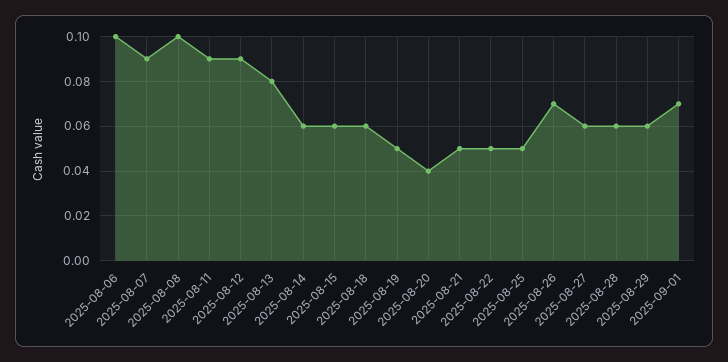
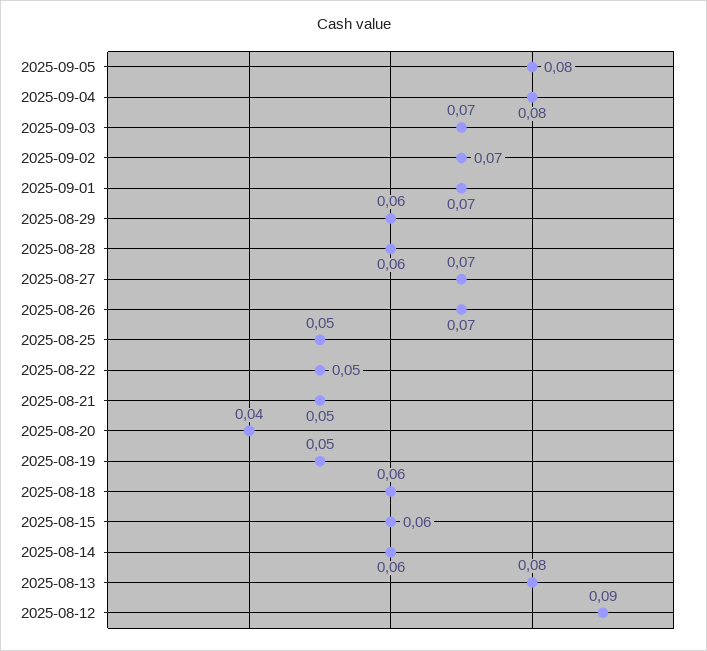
2025-08-06: 0.1 -> none
2025-08-07: 0.09 -> none
2025-08-08: 0.1 -> none
2025-08-11: 0.09 -> none
2025-08-27: 0.06 -> 0.07
2025-09-05: none -> 0.08
2025-09-04: none -> 0.08
2025-09-03: none -> 0.07
2025-09-02: none -> 0.07

